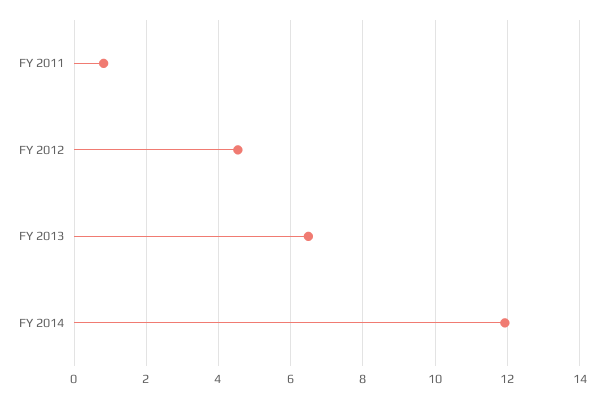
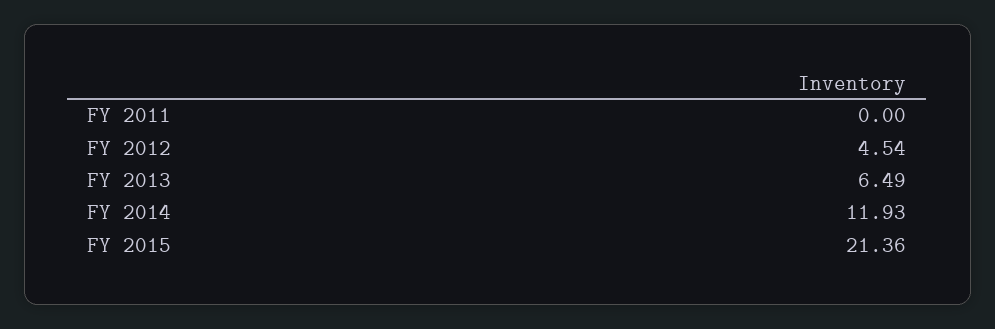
FY 2011: 0.8 -> 0
FY 2015: none -> 21.36

